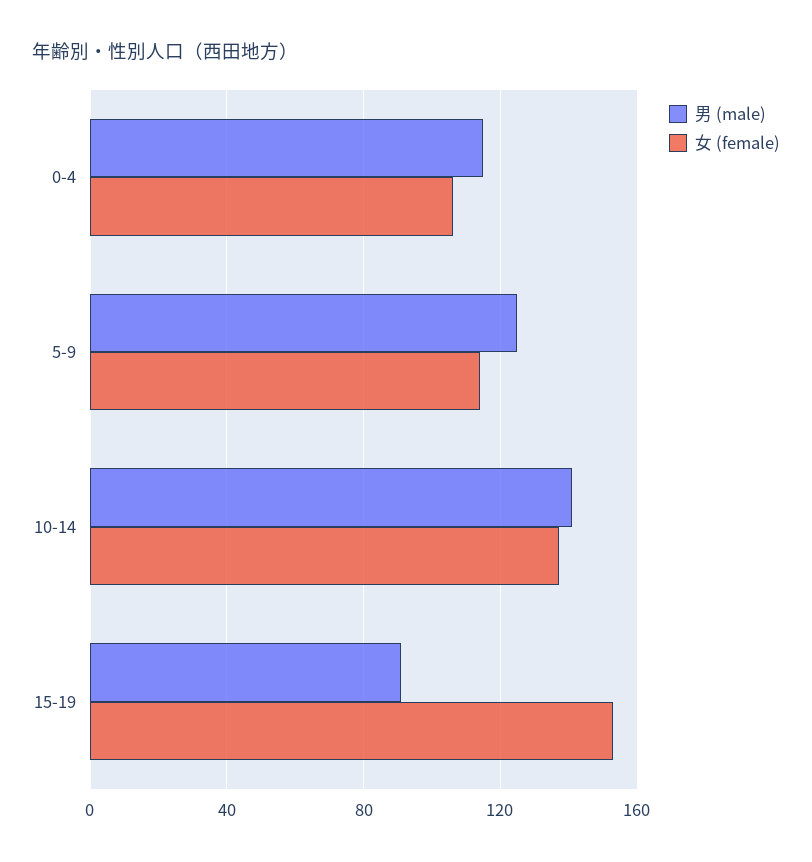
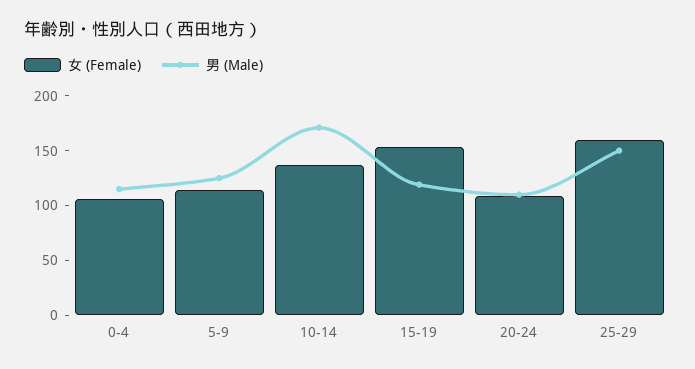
男 (male), 10-14: 140 -> 170
男 (male), 15-19: 90 -> 120
女 (female), 20-24: none -> 110
男 (male), 20-24: none -> 110
女 (female), 25-29: none -> 160
男 (male), 25-29: none -> 150

